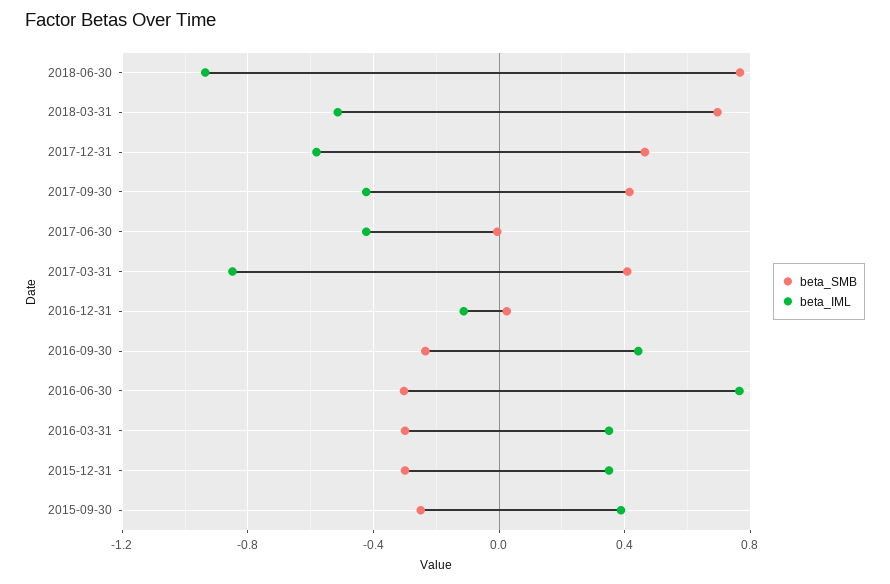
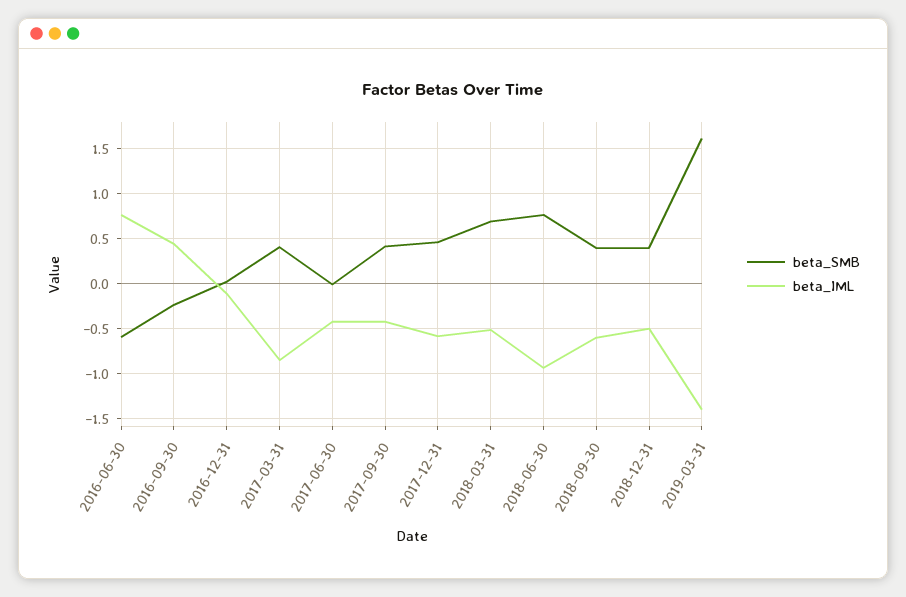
beta_SMB, 2016-06-30: -0.3 -> -0.6
beta_SMB, 2016-03-31: -0.3 -> none
beta_IML, 2016-03-31: 0.35 -> none
beta_SMB, 2015-12-31: -0.3 -> none
beta_IML, 2015-12-31: 0.35 -> none
beta_SMB, 2015-09-30: -0.25 -> none
beta_IML, 2015-09-30: 0.4 -> none
beta_SMB, 2018-09-30: none -> 0.4
beta_IML, 2018-09-30: none -> -0.6
beta_SMB, 2018-12-31: none -> 0.4
beta_IML, 2018-12-31: none -> -0.5
beta_SMB, 2019-03-31: none -> 1.6
beta_IML, 2019-03-31: none -> -1.4

